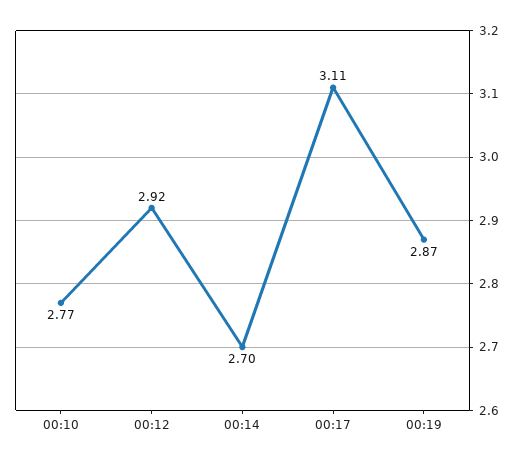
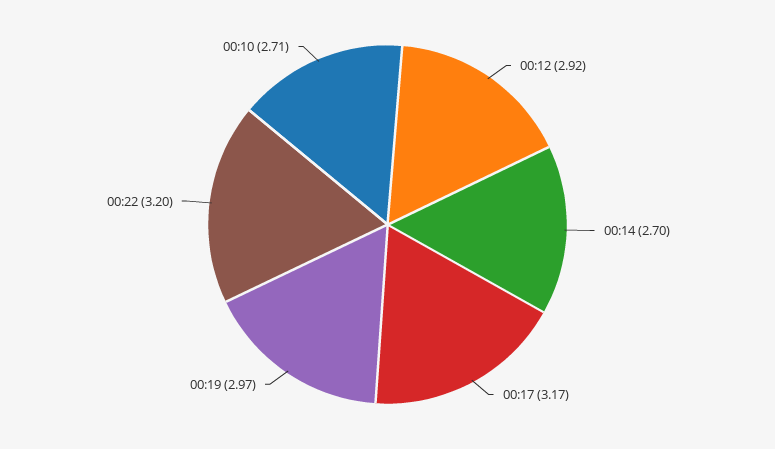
00:10: 2.77 -> 2.71
00:17: 3.11 -> 3.17
00:19: 2.87 -> 2.97
00:22: none -> 3.2

